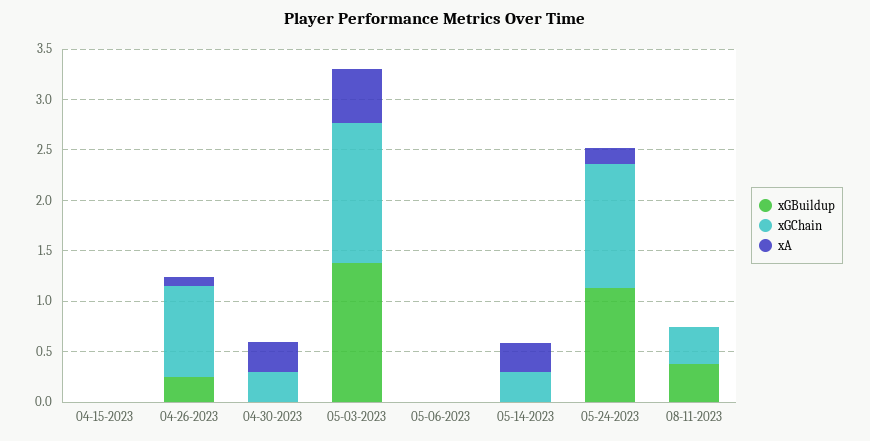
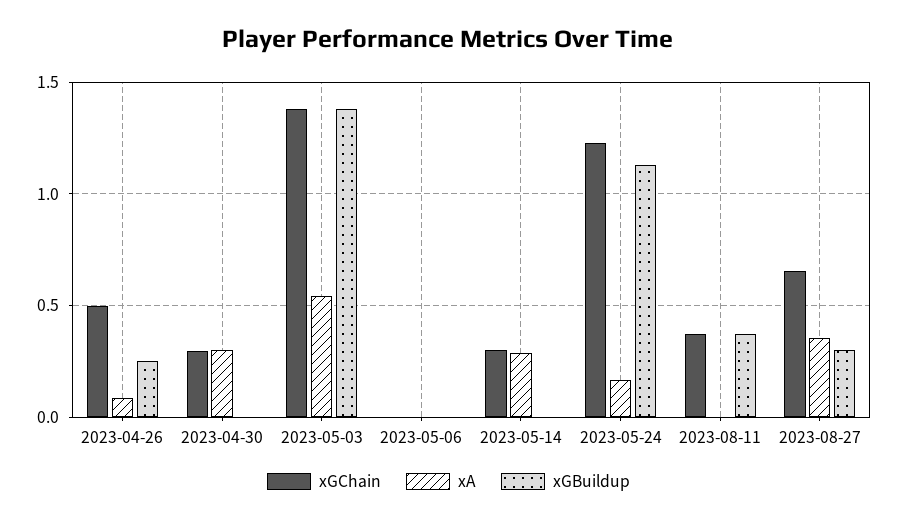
xGBuildup, 04-15-2023: 0 -> none
xGChain, 04-15-2023: 0 -> none
xA, 04-15-2023: 0 -> none
xGChain, 04-26-2023: 0.9 -> 0.5
xGChain, 2023-08-27: none -> 0.65
xA, 2023-08-27: none -> 0.35
xGBuildup, 2023-08-27: none -> 0.3

